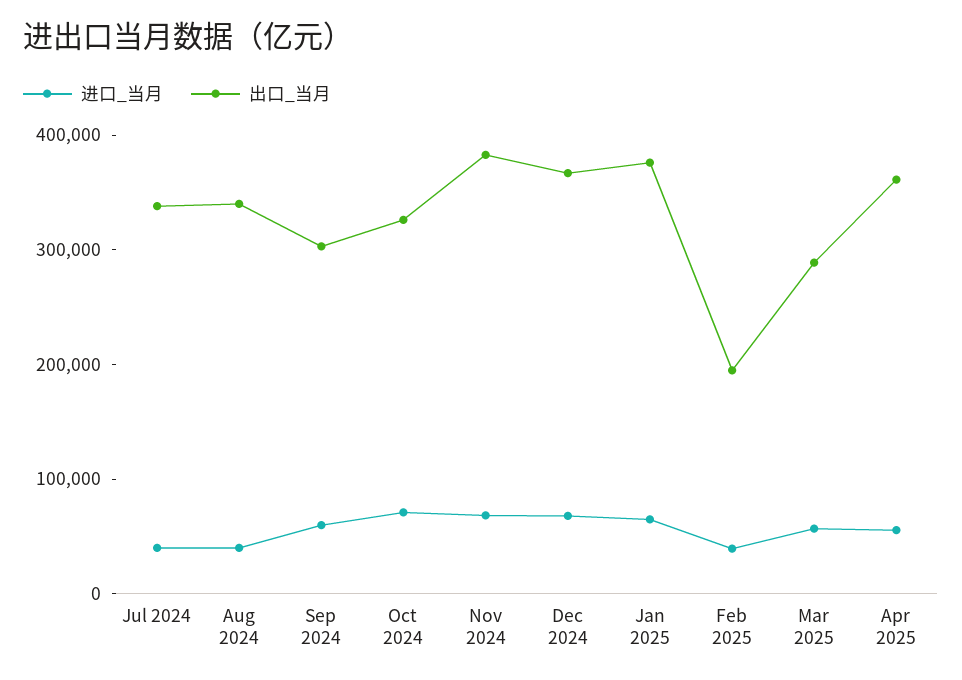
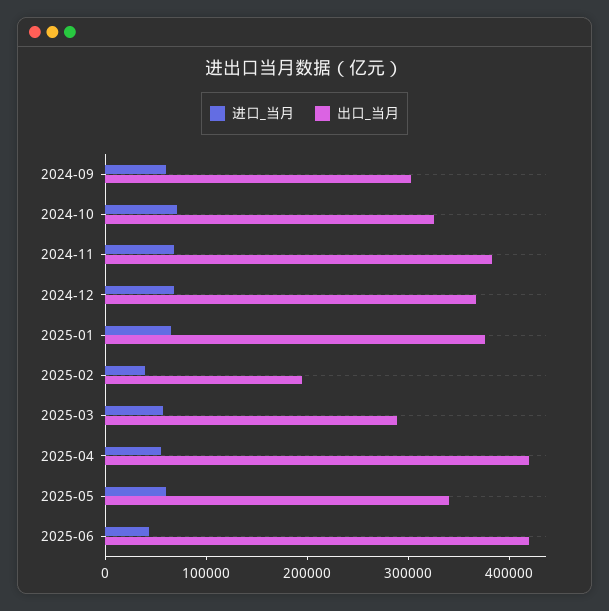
进口_当月, Jul 2024: 40000 -> none
出口_当月, Jul 2024: 340000 -> none
进口_当月, Aug 2024: 40000 -> none
出口_当月, Aug 2024: 340000 -> none
出口_当月, Apr 2025: 360000 -> 420000
进口_当月, 2025-05: none -> 60000
出口_当月, 2025-05: none -> 340000
进口_当月, 2025-06: none -> 40000
出口_当月, 2025-06: none -> 420000

